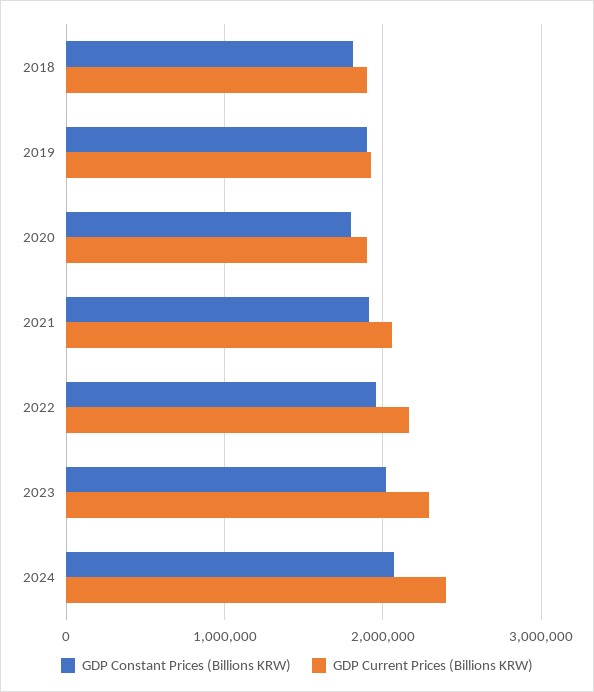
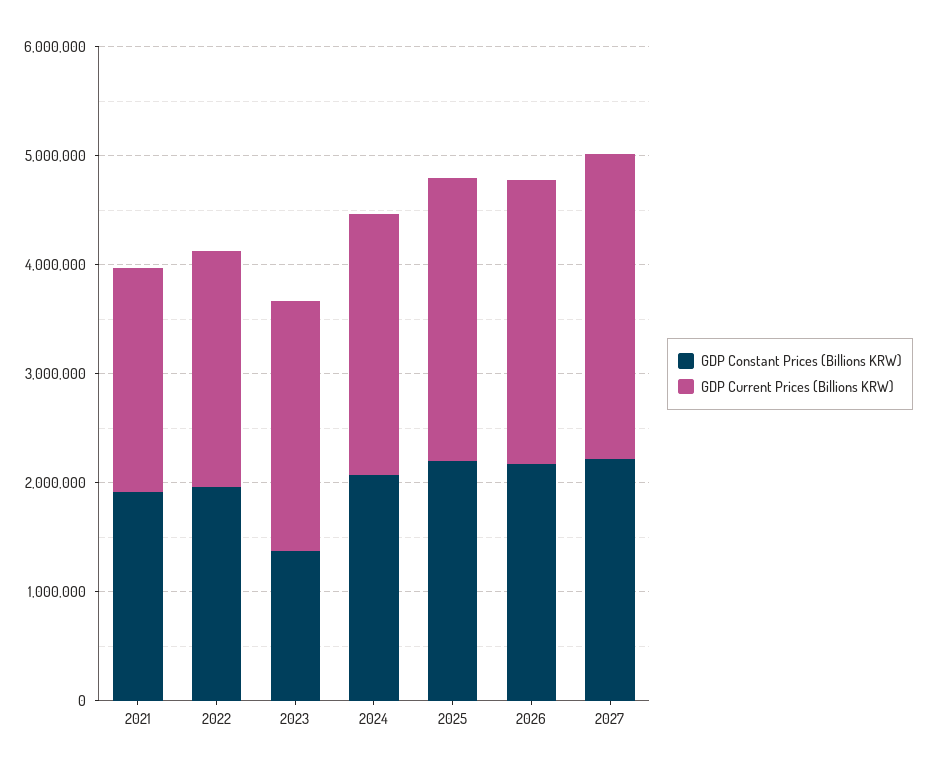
GDP Constant Prices (Billions KRW), 2018: 1800000 -> none
GDP Current Prices (Billions KRW), 2018: 1900000 -> none
GDP Constant Prices (Billions KRW), 2019: 1900000 -> none
GDP Current Prices (Billions KRW), 2019: 1900000 -> none
GDP Constant Prices (Billions KRW), 2020: 1800000 -> none
GDP Current Prices (Billions KRW), 2020: 1900000 -> none
GDP Constant Prices (Billions KRW), 2023: 2000000 -> 1400000
GDP Constant Prices (Billions KRW), 2025: none -> 2200000
GDP Current Prices (Billions KRW), 2025: none -> 2600000
GDP Constant Prices (Billions KRW), 2026: none -> 2200000
GDP Current Prices (Billions KRW), 2026: none -> 2600000
GDP Constant Prices (Billions KRW), 2027: none -> 2200000
GDP Current Prices (Billions KRW), 2027: none -> 2800000

